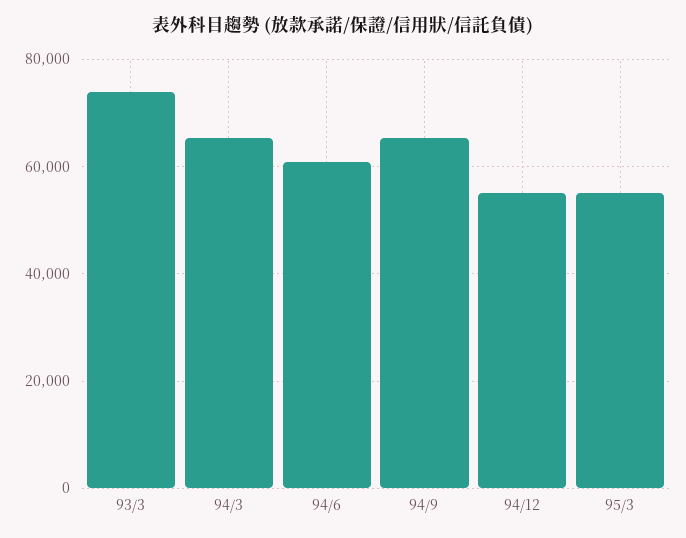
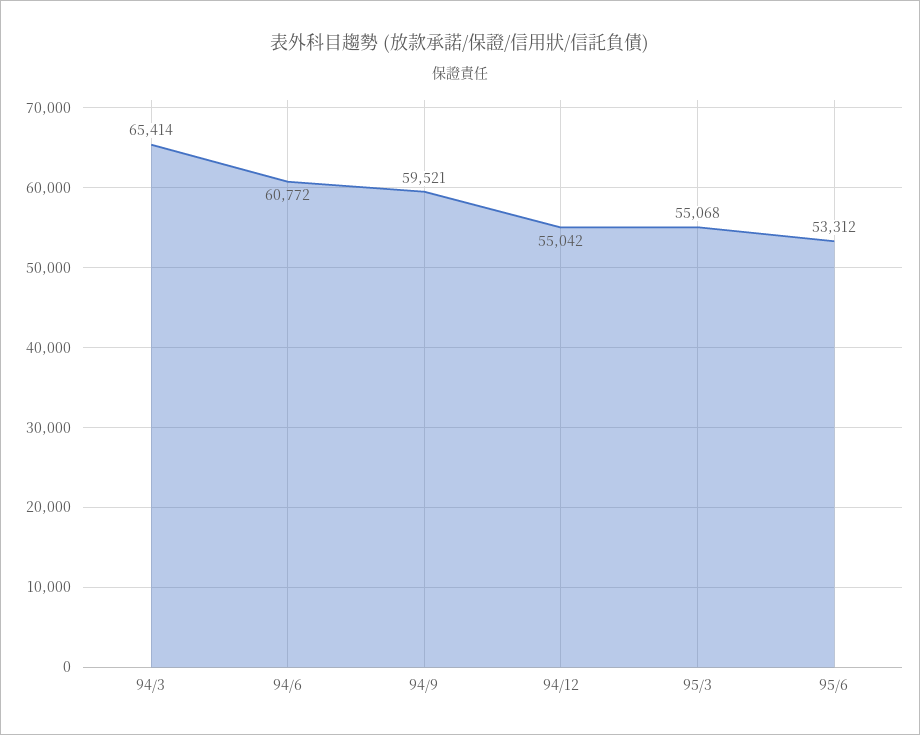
93/3: 74000 -> none
94/9: 66000 -> 59521
95/6: none -> 53312

